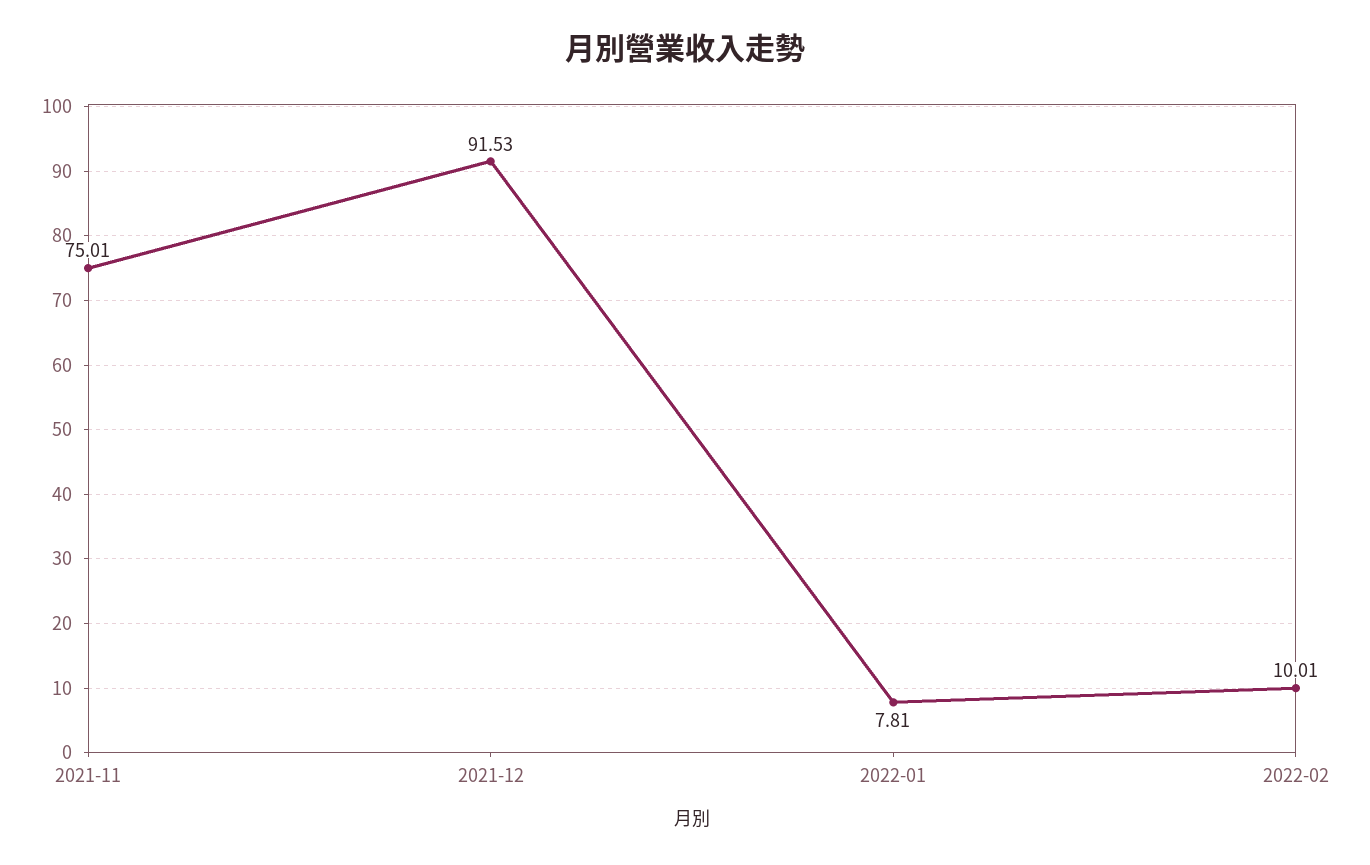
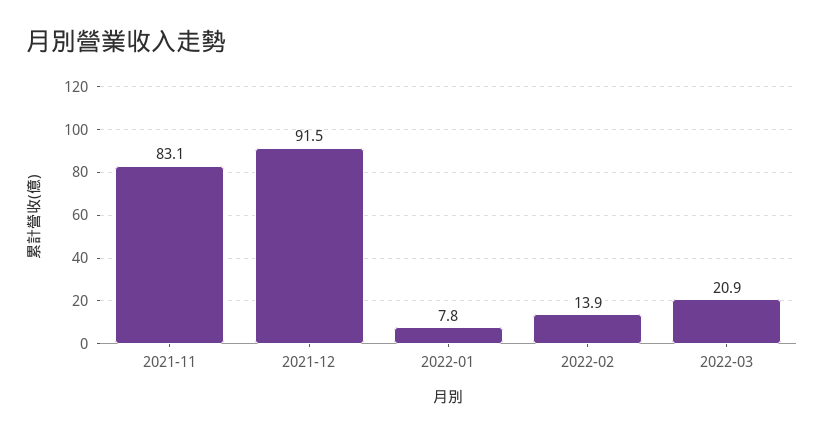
2021-11: 75.01 -> 83.1
2022-02: 10.01 -> 13.9
2022-03: none -> 20.9

